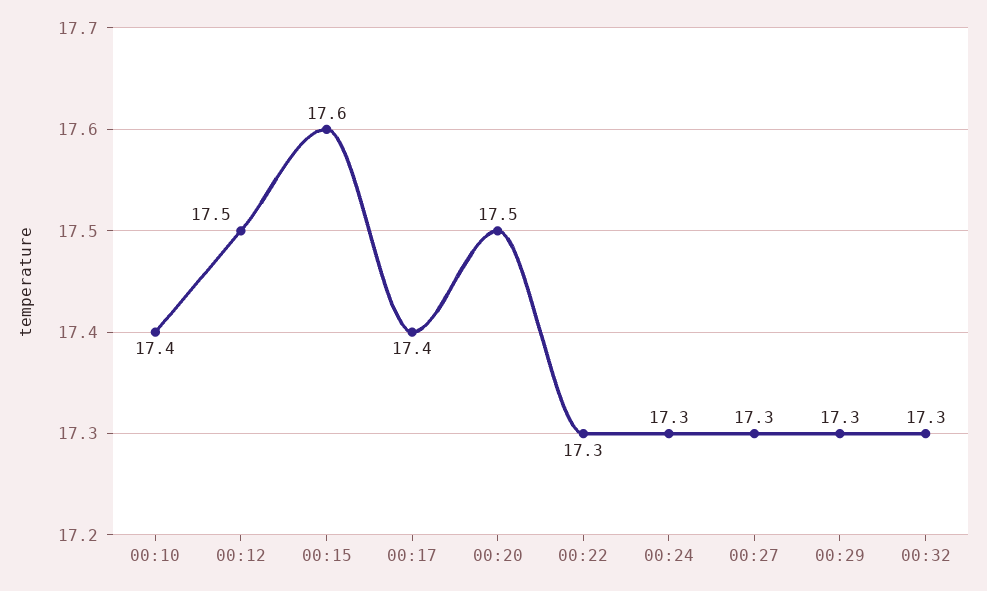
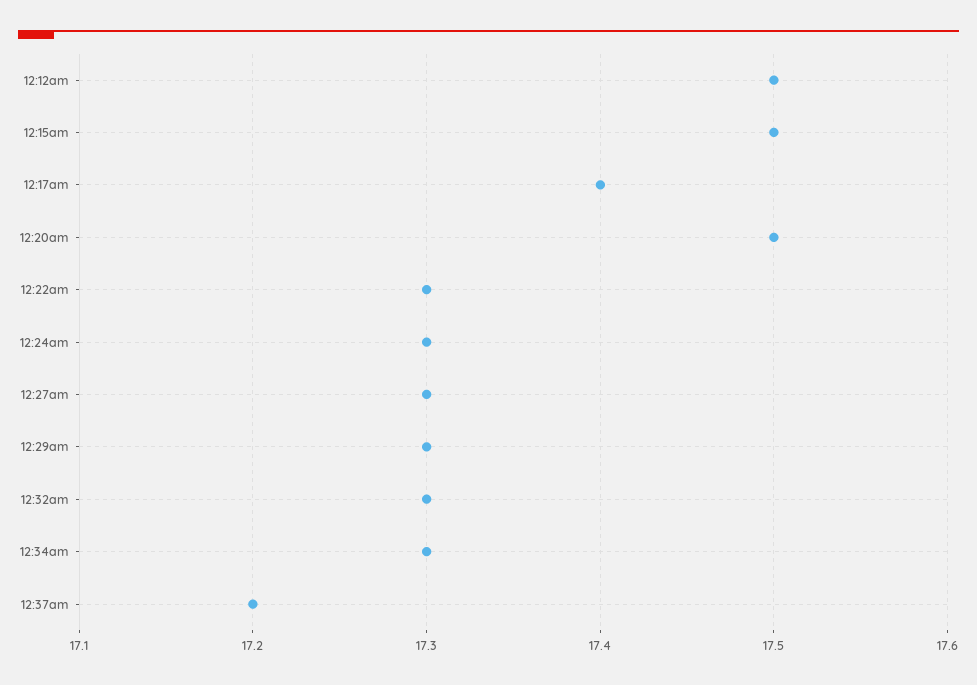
00:10: 17.4 -> none
00:15: 17.6 -> 17.5
12:34am: none -> 17.3
12:37am: none -> 17.2

